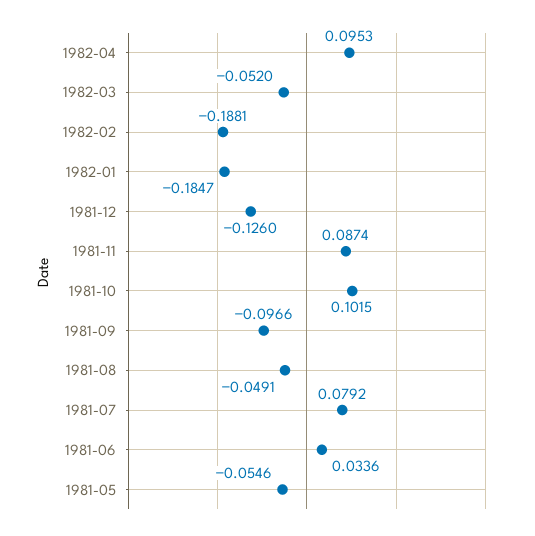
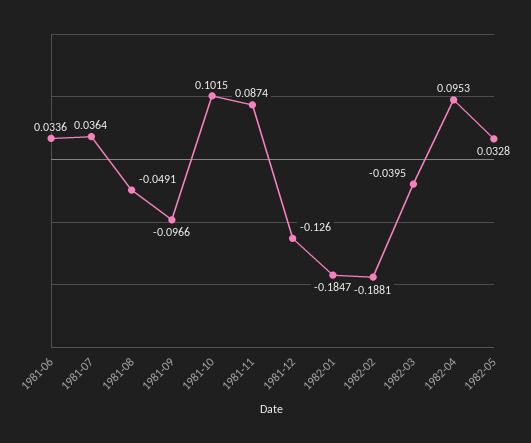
1982-03: -0.052 -> -0.0395
1981-07: 0.0792 -> 0.0364
1981-05: -0.0546 -> none
1982-05: none -> 0.0328

